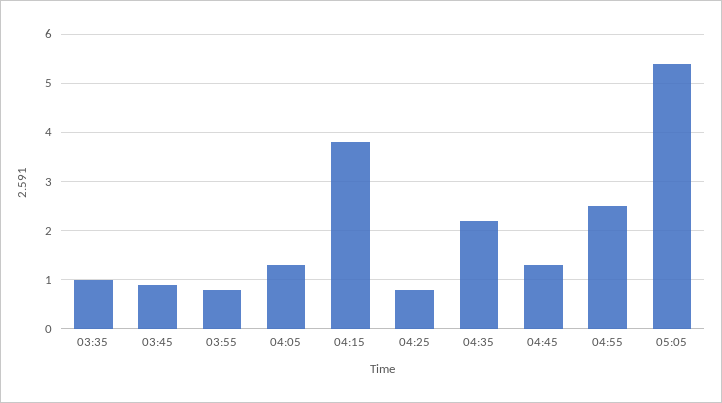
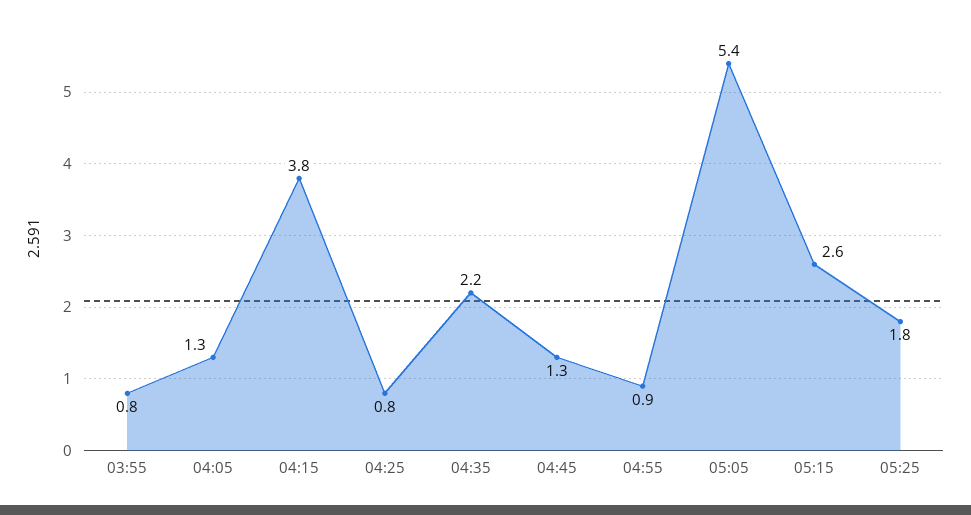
03:35: 1 -> none
03:45: 1 -> none
04:55: 2.5 -> 0.9
05:15: none -> 2.6
05:25: none -> 1.8

